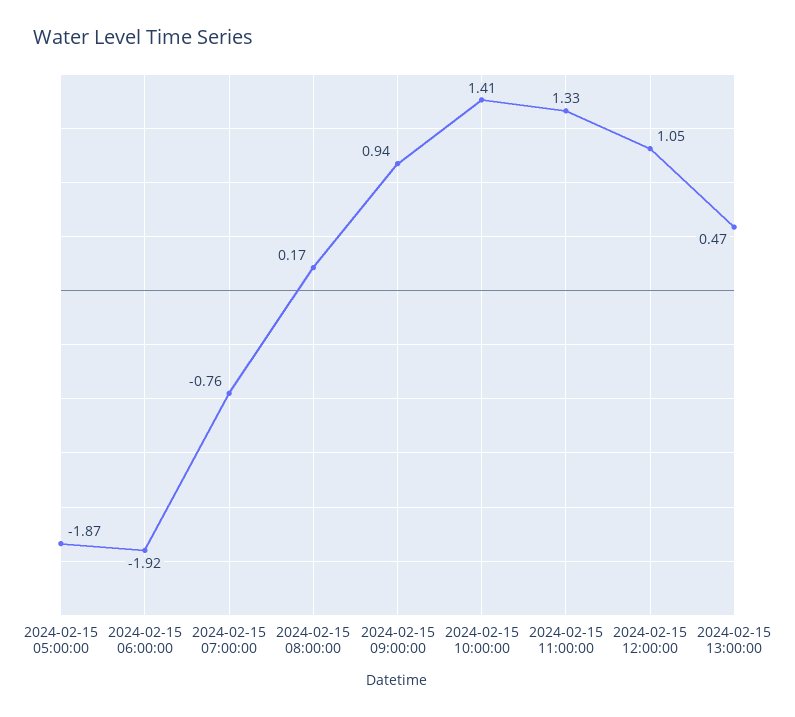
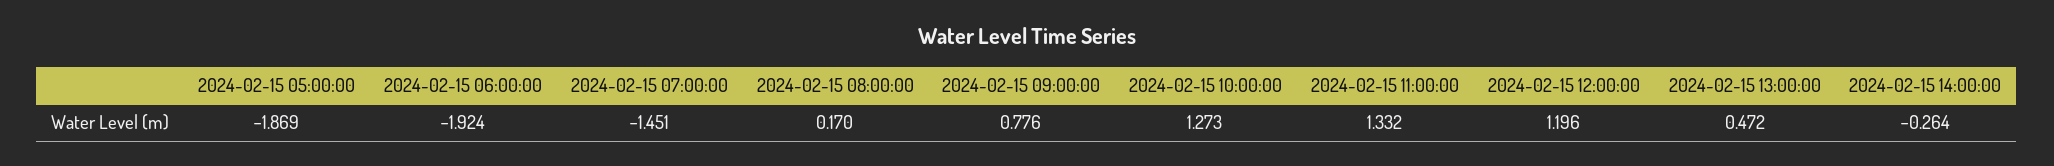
2024-02-15 07:00:00: -0.76 -> -1.451
2024-02-15 09:00:00: 0.94 -> 0.776
2024-02-15 10:00:00: 1.41 -> 1.273
2024-02-15 12:00:00: 1.05 -> 1.196
2024-02-15 14:00:00: none -> -0.264

